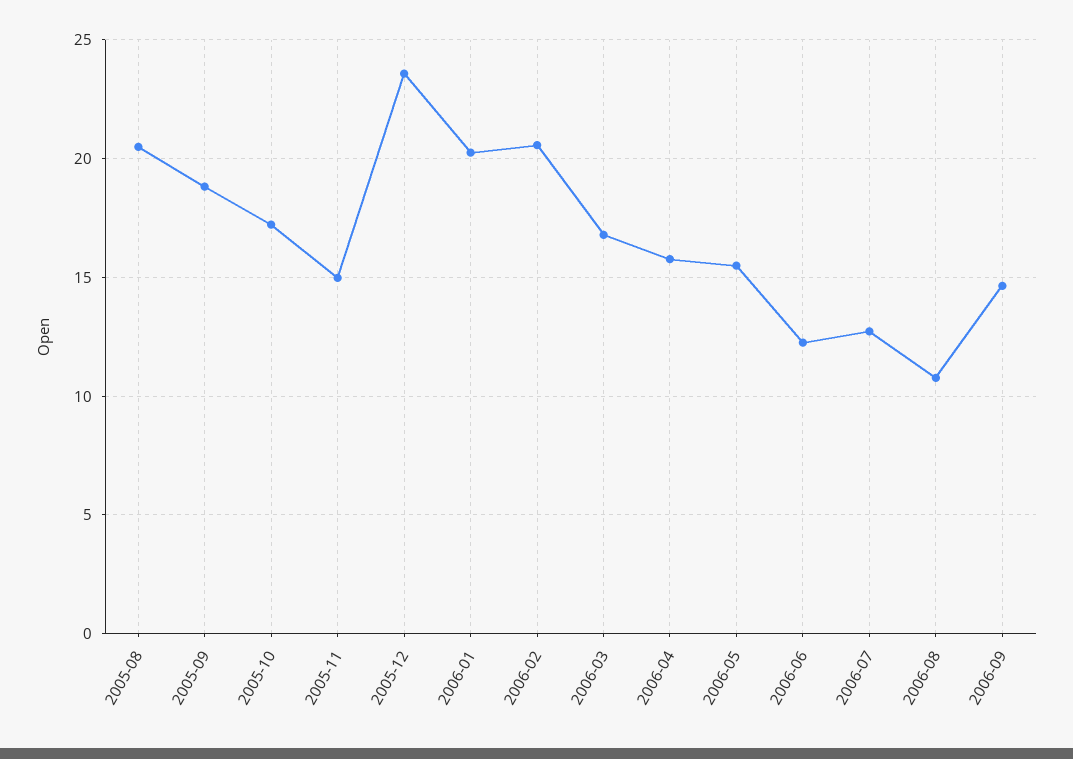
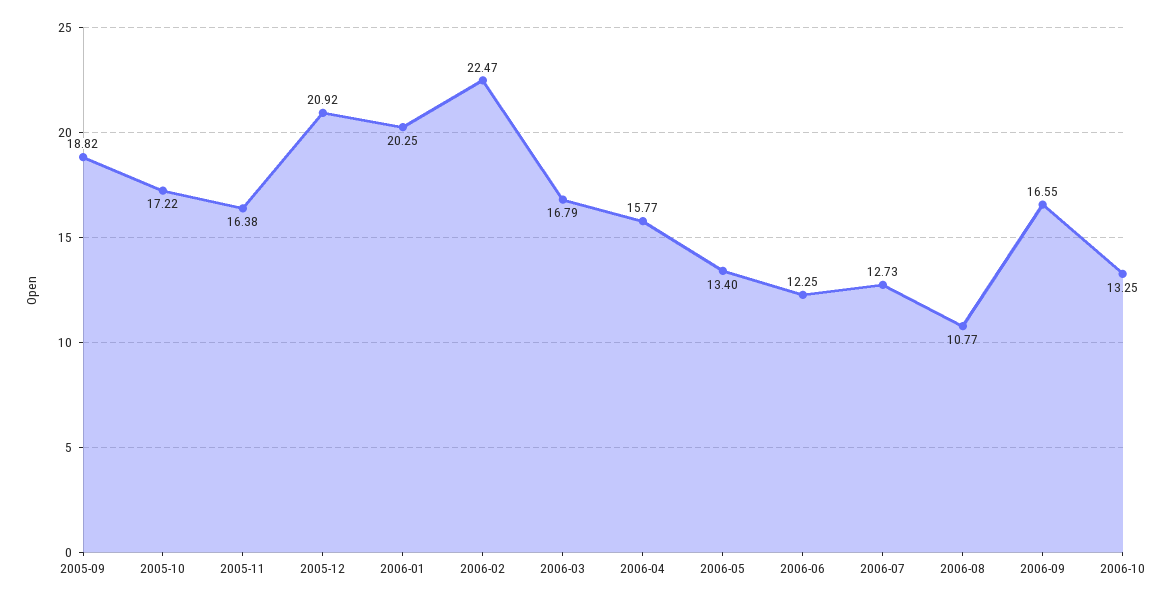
2005-08: 20.5 -> none
2005-11: 15 -> 16.38
2005-12: 23.5 -> 20.92
2006-02: 20.5 -> 22.47
2006-05: 15.5 -> 13.4
2006-09: 14.5 -> 16.55
2006-10: none -> 13.25

